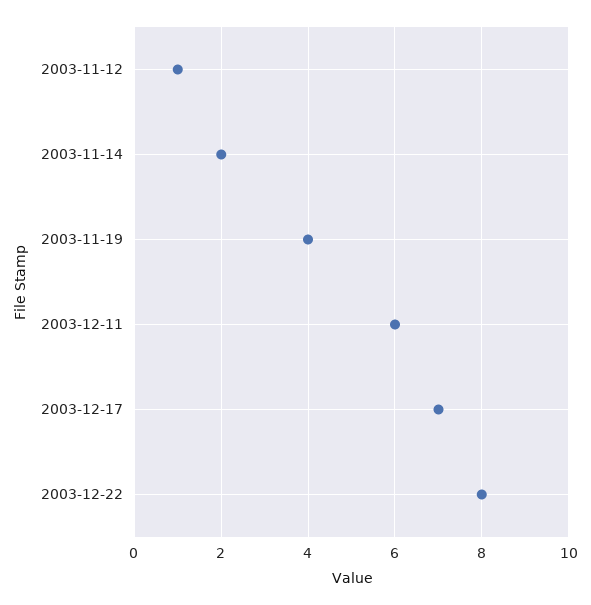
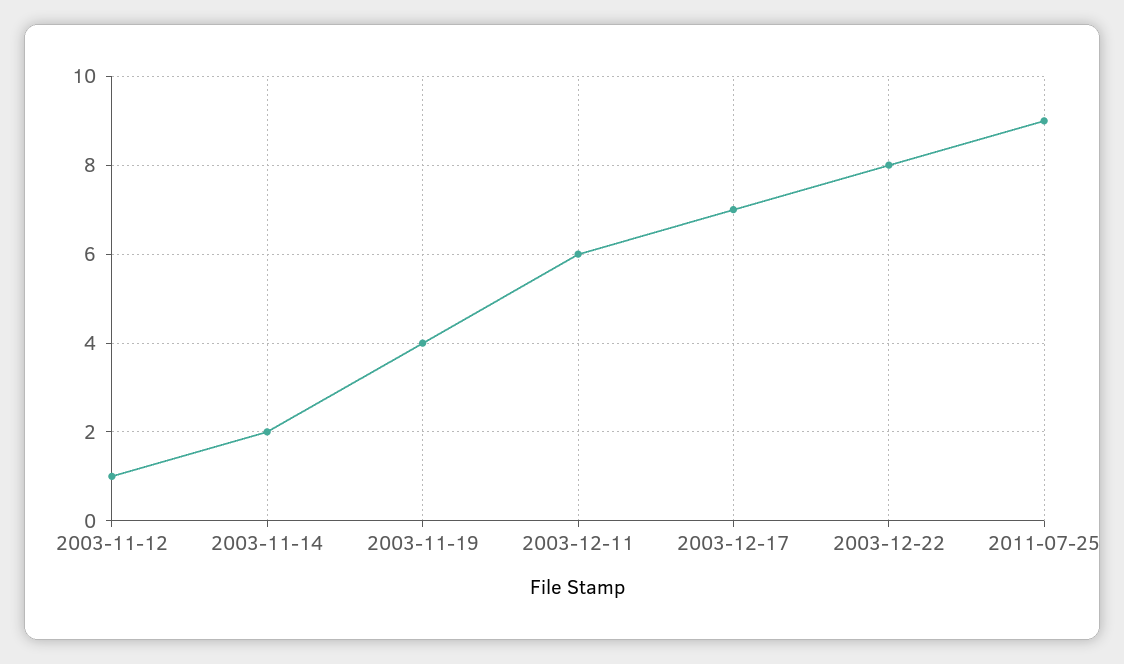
2011-07-25: none -> 9

